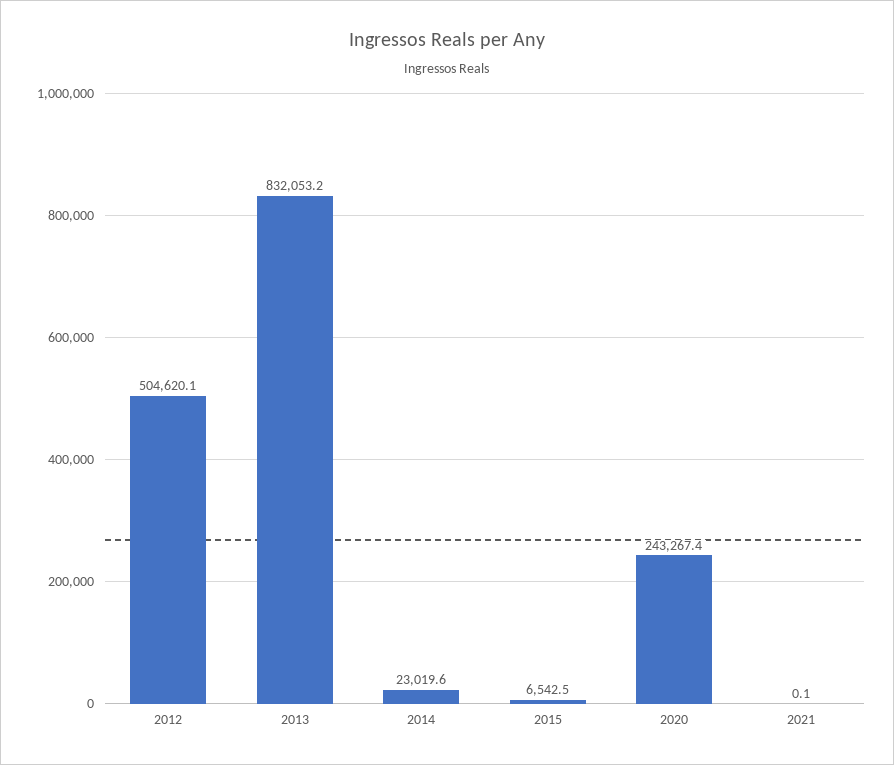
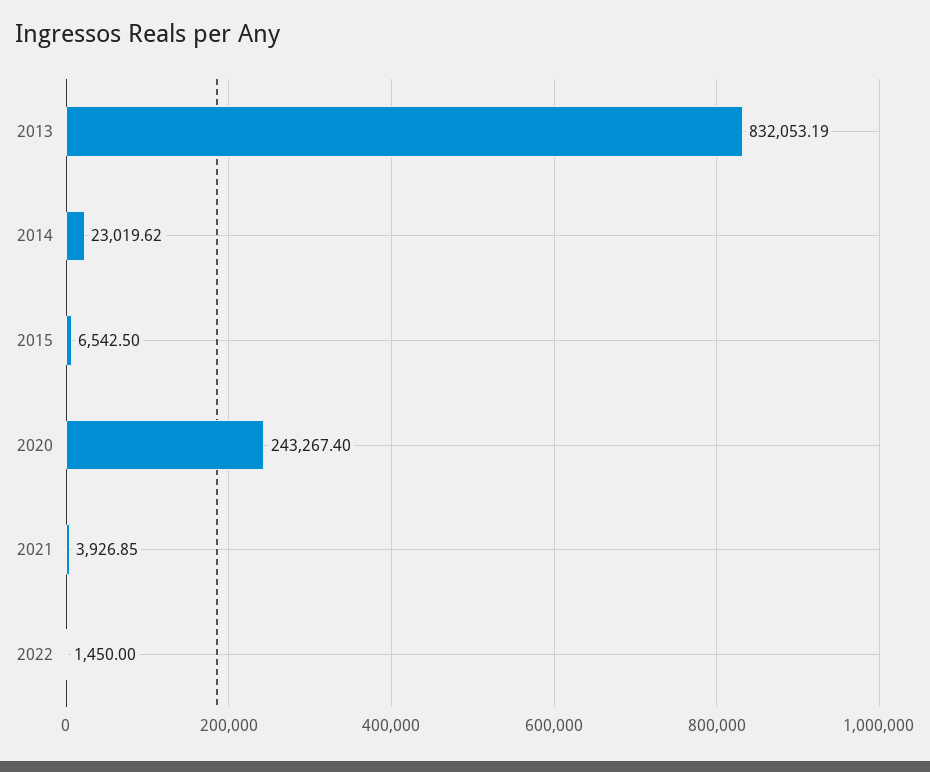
2012: 504620.1 -> none
2021: 0.1 -> 3926.85
2022: none -> 1450

